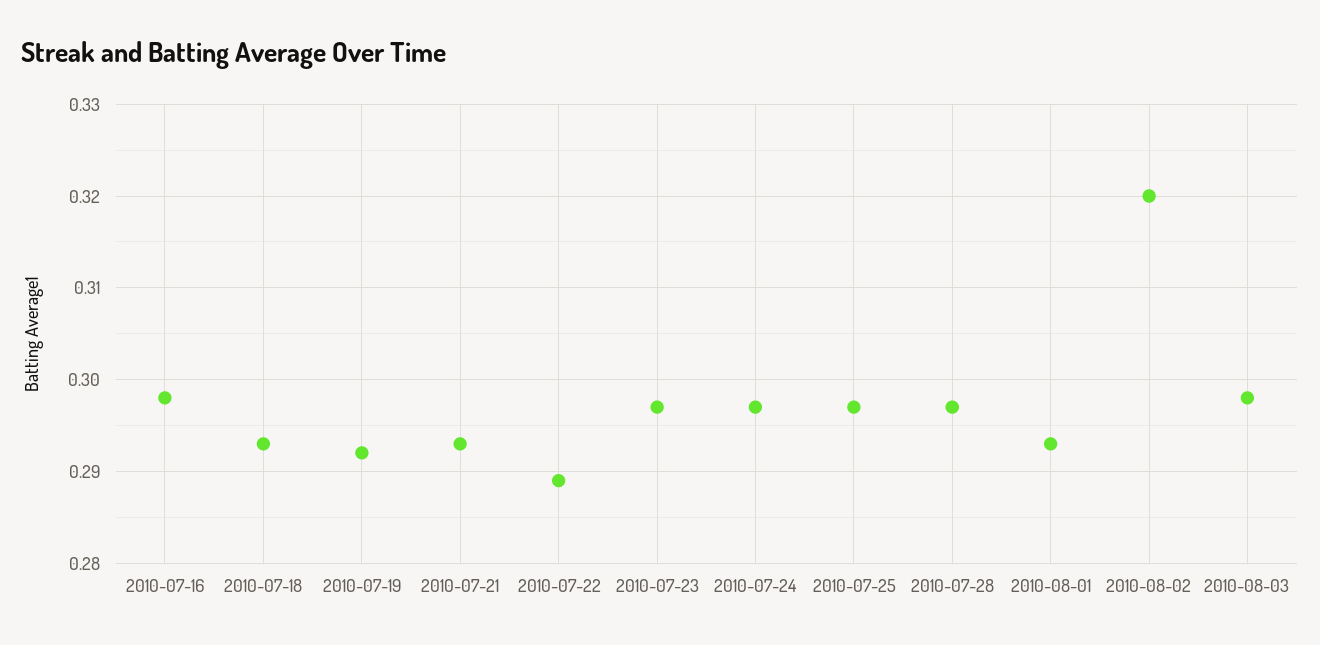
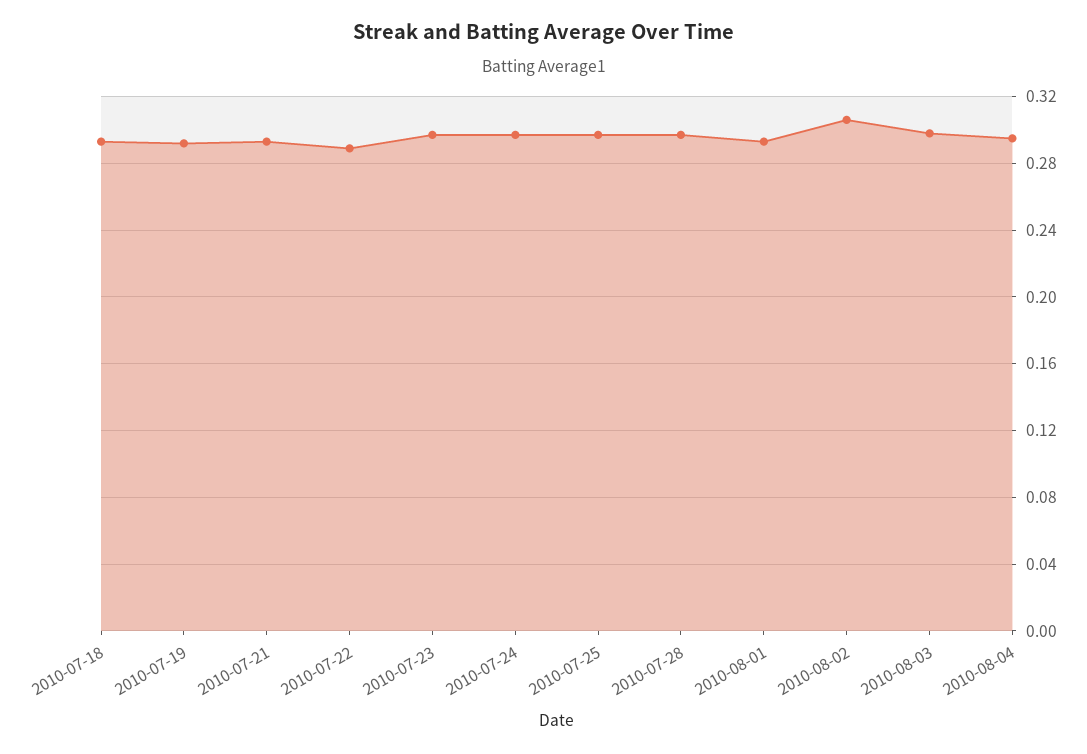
2010-07-16: 0.298 -> none
2010-08-02: 0.32 -> 0.305
2010-08-04: none -> 0.295

